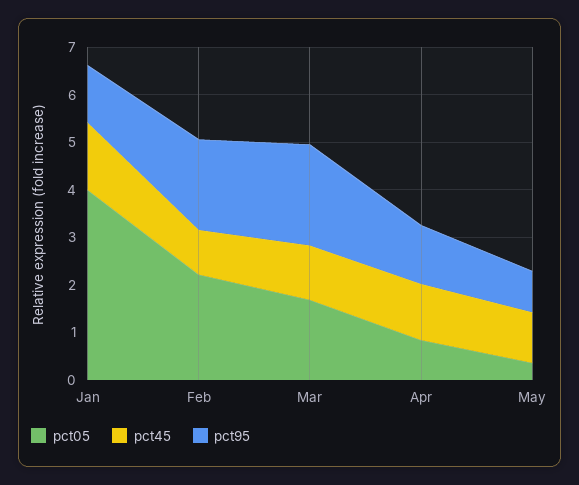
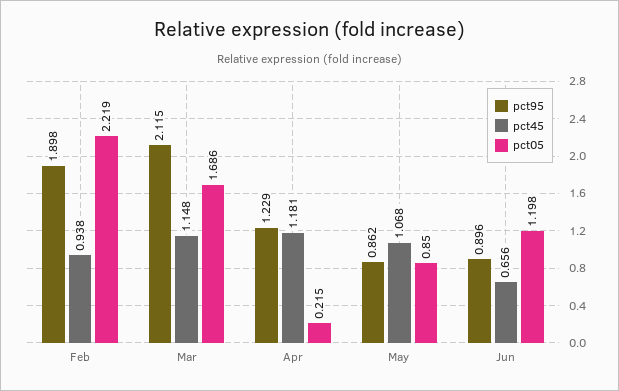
pct05, Jan: 4 -> none
pct45, Jan: 1.4 -> none
pct95, Jan: 1.2 -> none
pct05, Apr: 0.8 -> 0.215
pct05, May: 0.4 -> 0.85
pct95, Jun: none -> 0.896
pct45, Jun: none -> 0.656
pct05, Jun: none -> 1.198

